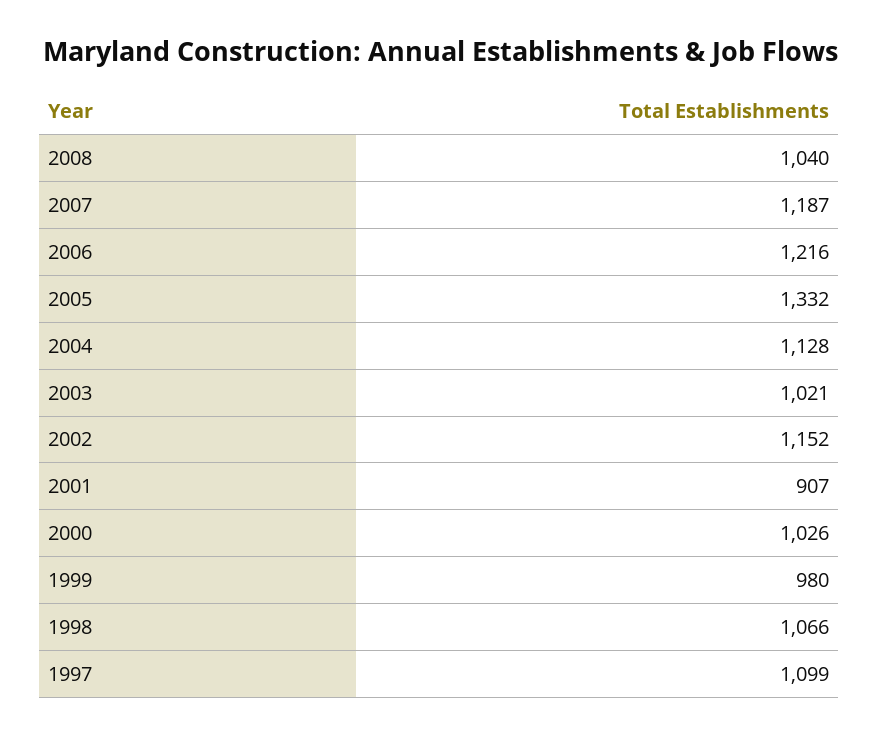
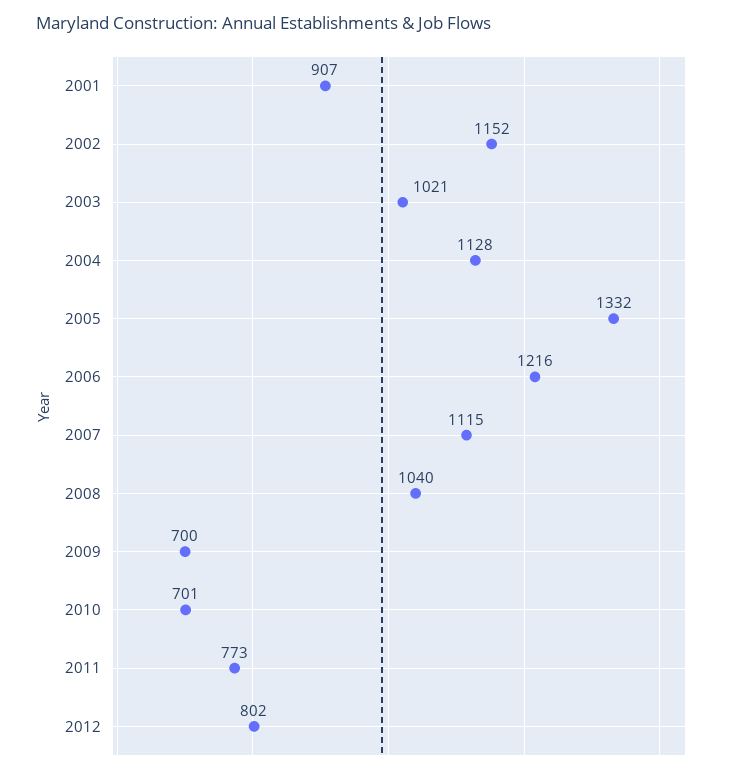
2007: 1187 -> 1115
2000: 1026 -> none
1999: 980 -> none
1998: 1066 -> none
1997: 1099 -> none
2009: none -> 700
2010: none -> 701
2011: none -> 773
2012: none -> 802

